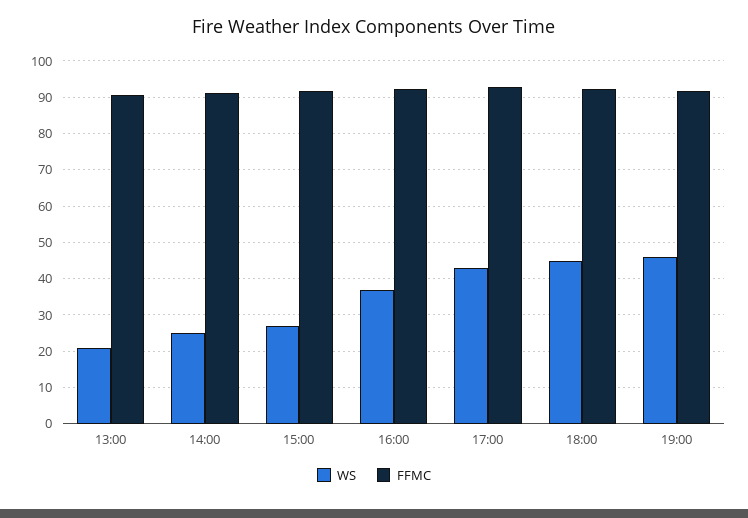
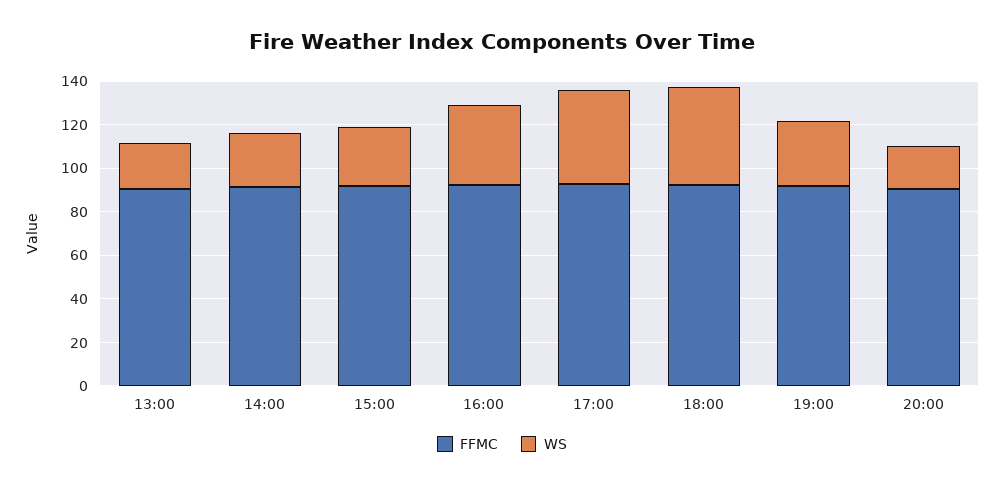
WS, 19:00: 46 -> 30
FFMC, 20:00: none -> 90
WS, 20:00: none -> 20

